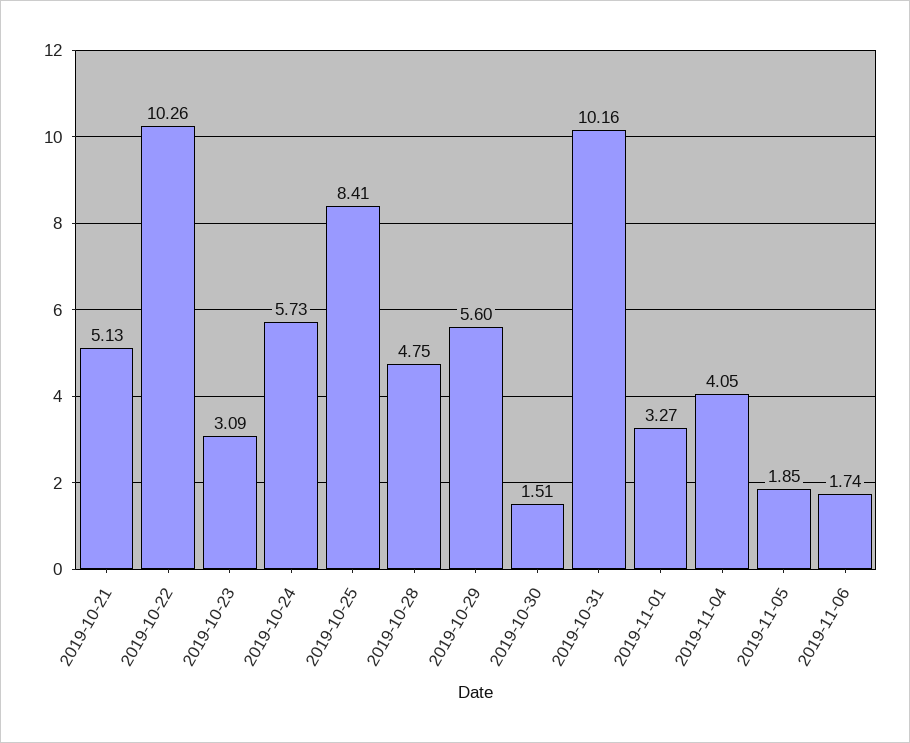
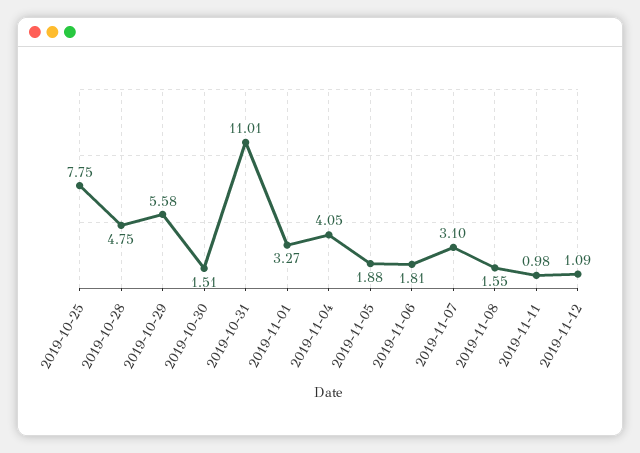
2019-10-21: 5.13 -> none
2019-10-22: 10.26 -> none
2019-10-23: 3.09 -> none
2019-10-24: 5.73 -> none
2019-10-25: 8.41 -> 7.75
2019-10-29: 5.6 -> 5.58
2019-10-31: 10.16 -> 11.01
2019-11-05: 1.85 -> 1.88
2019-11-06: 1.74 -> 1.81
2019-11-07: none -> 3.1
2019-11-08: none -> 1.55
2019-11-11: none -> 0.98
2019-11-12: none -> 1.09

